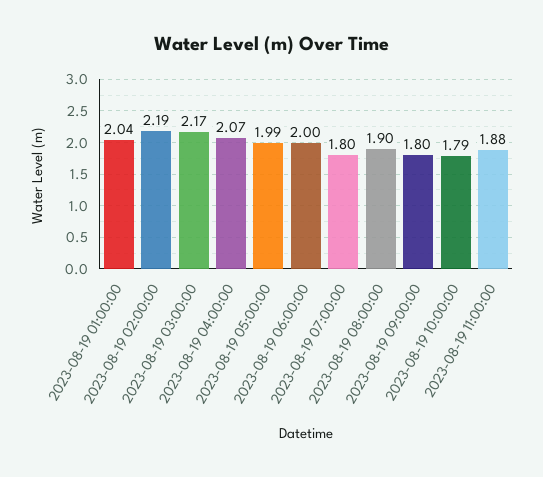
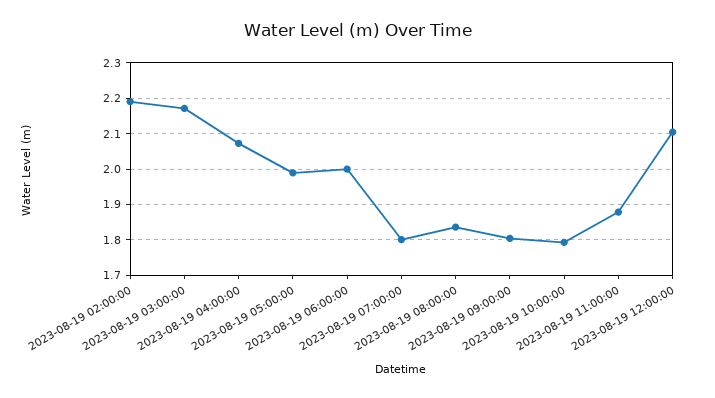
2023-08-19 01:00:00: 2.04 -> none
2023-08-19 08:00:00: 1.9 -> 1.84
2023-08-19 12:00:00: none -> 2.1

